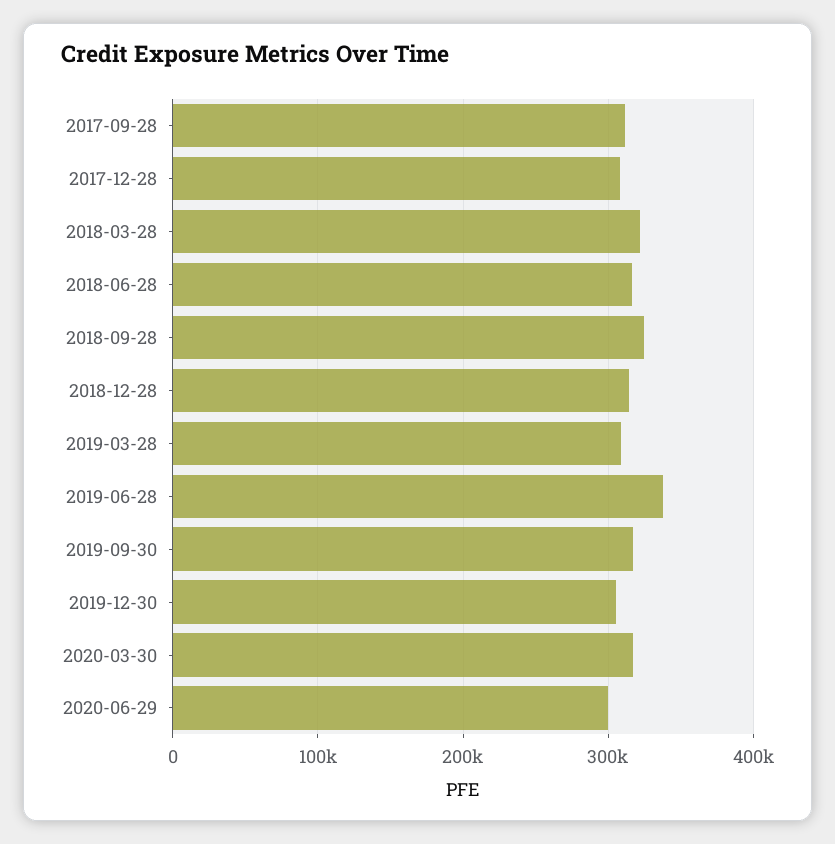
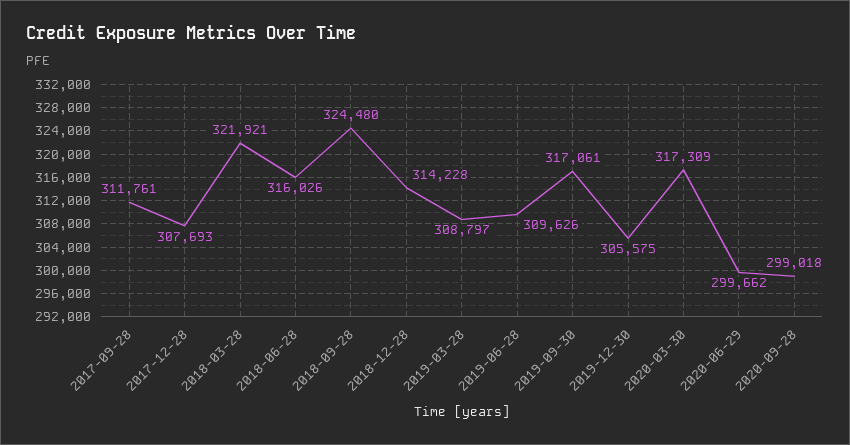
2019-06-28: 340000 -> 309626
2020-09-28: none -> 299018

